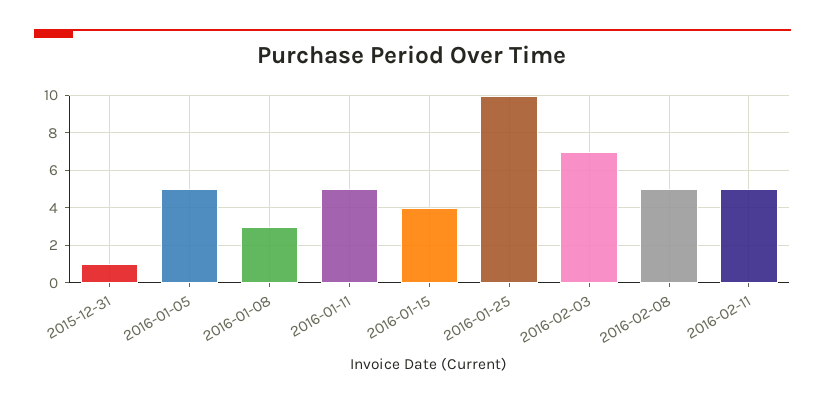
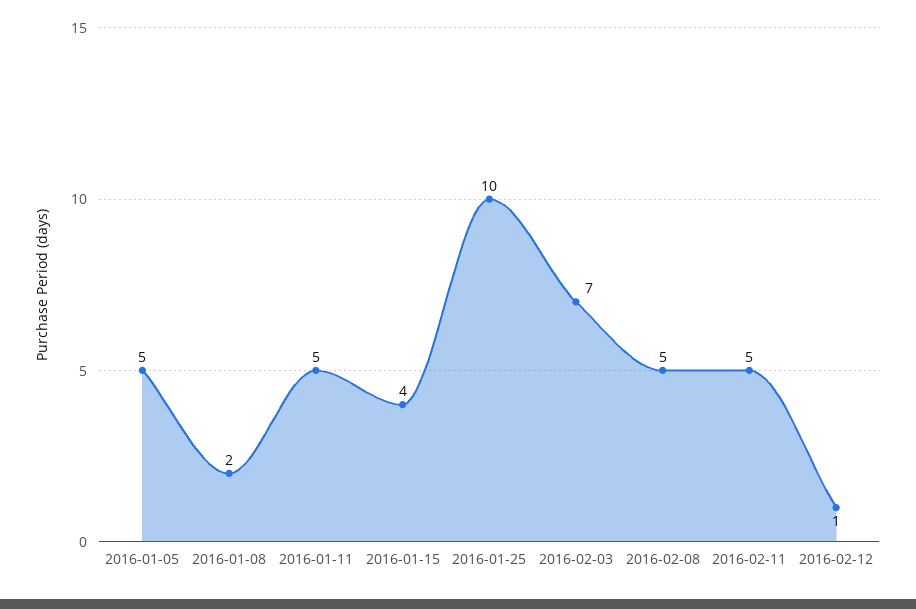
2015-12-31: 1 -> none
2016-01-08: 3 -> 2
2016-02-12: none -> 1

